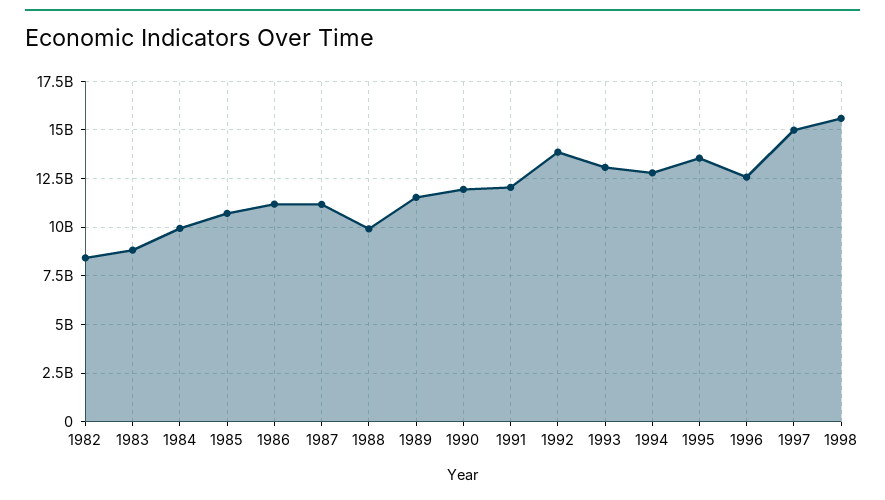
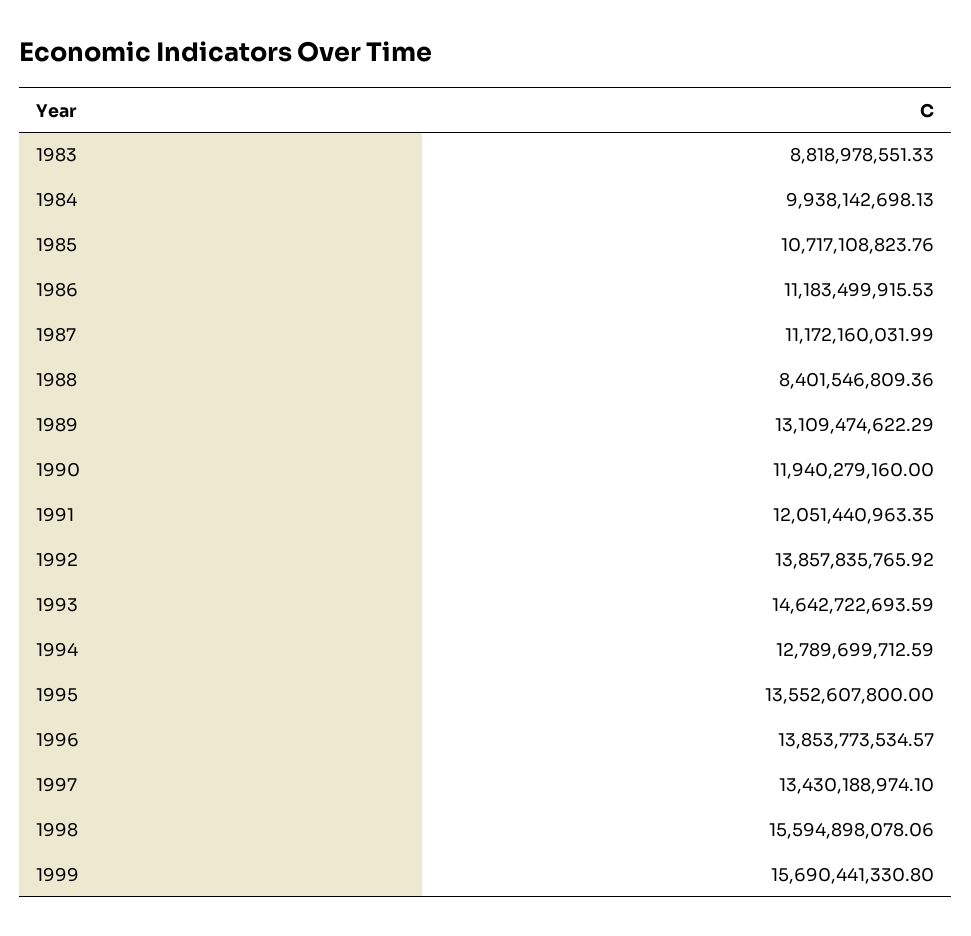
1982: 8500000000 -> none
1988: 10000000000 -> 8401546809.36
1989: 11500000000 -> 13109474622.29
1993: 13000000000 -> 14642722693.59
1996: 12500000000 -> 13853773534.57
1997: 15000000000 -> 13430188974.1
1999: none -> 15690441330.8

